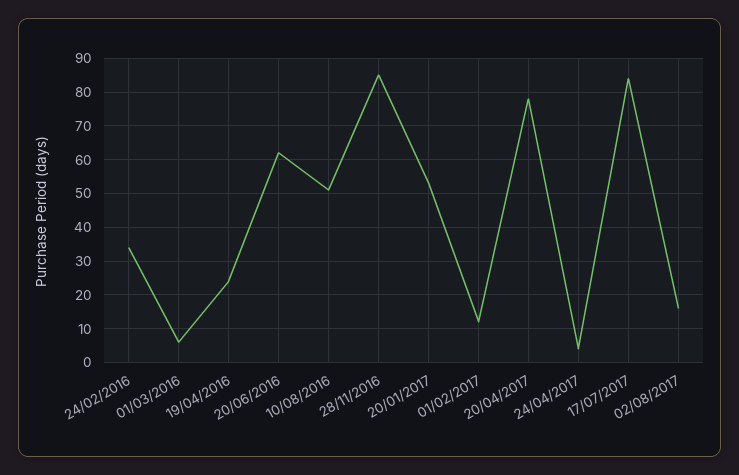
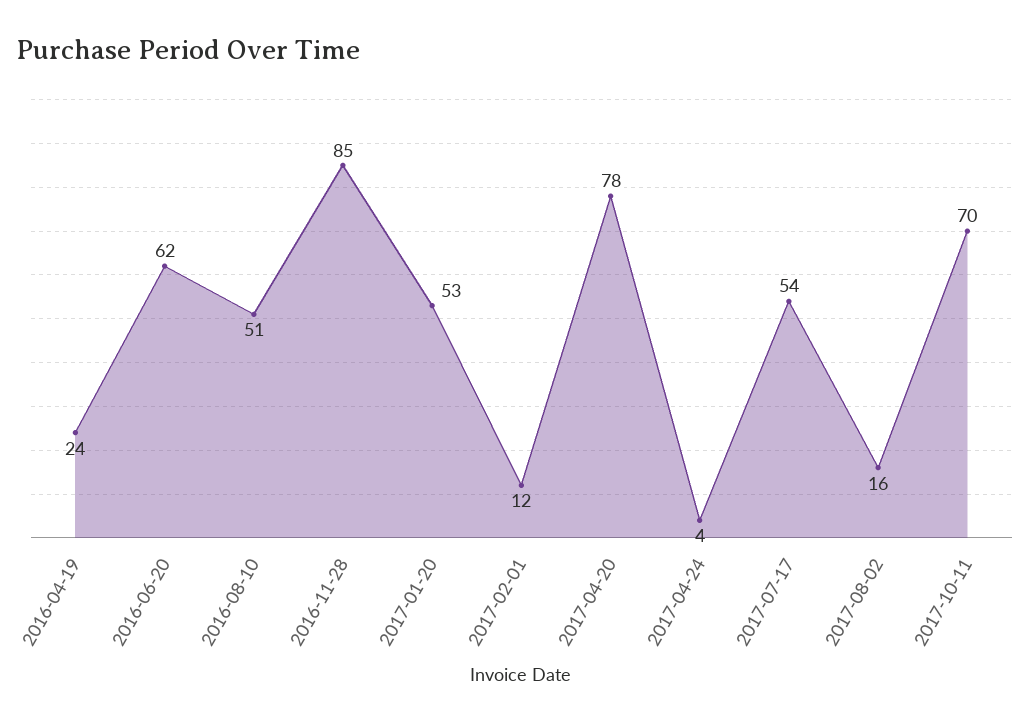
24/02/2016: 35 -> none
01/03/2016: 5 -> none
17/07/2017: 85 -> 54
2017-10-11: none -> 70

